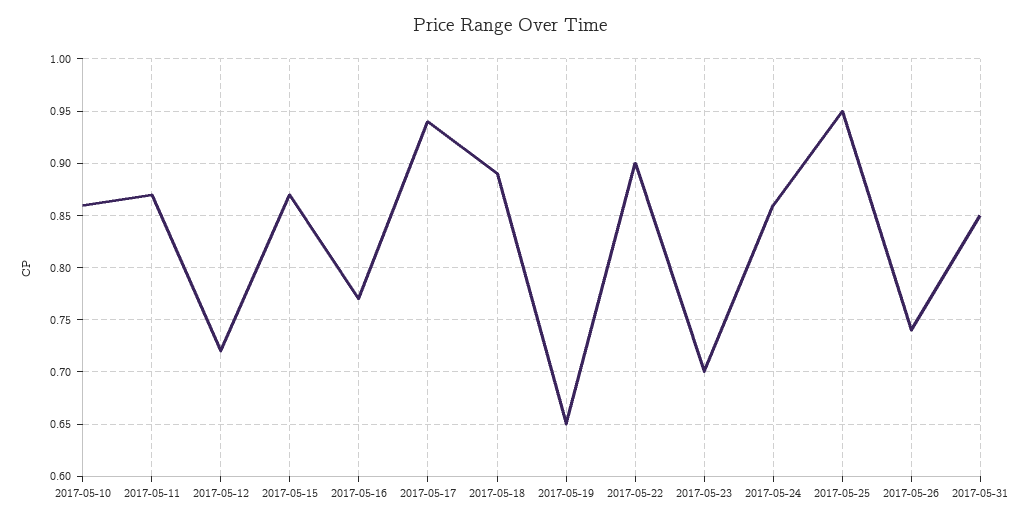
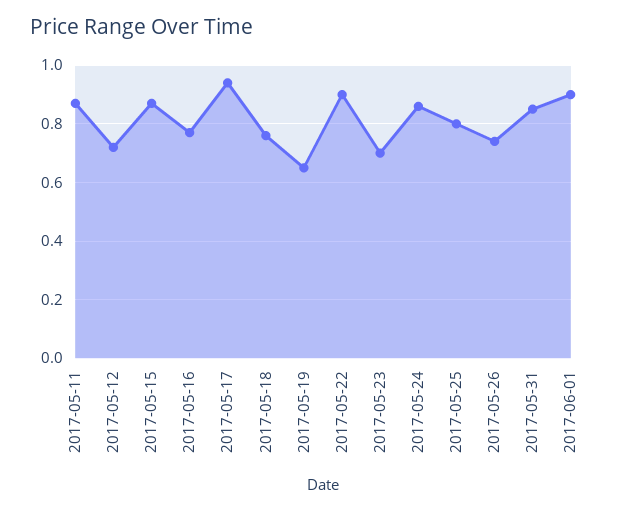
2017-05-10: 0.86 -> none
2017-05-18: 0.89 -> 0.75
2017-05-25: 0.95 -> 0.8
2017-06-01: none -> 0.9

